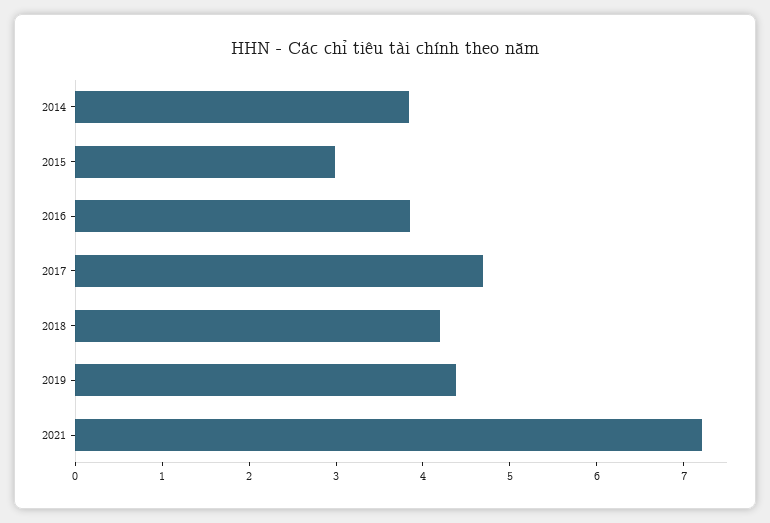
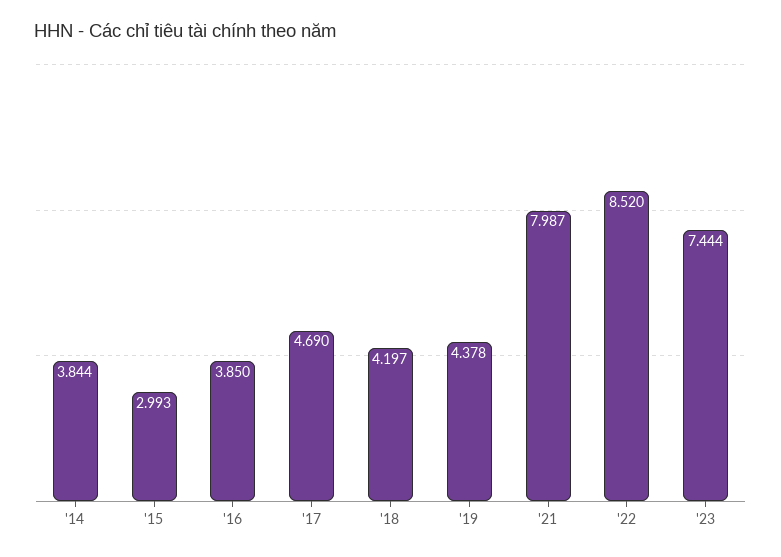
2021: 7.2 -> 7.987
'22: none -> 8.52
'23: none -> 7.444

